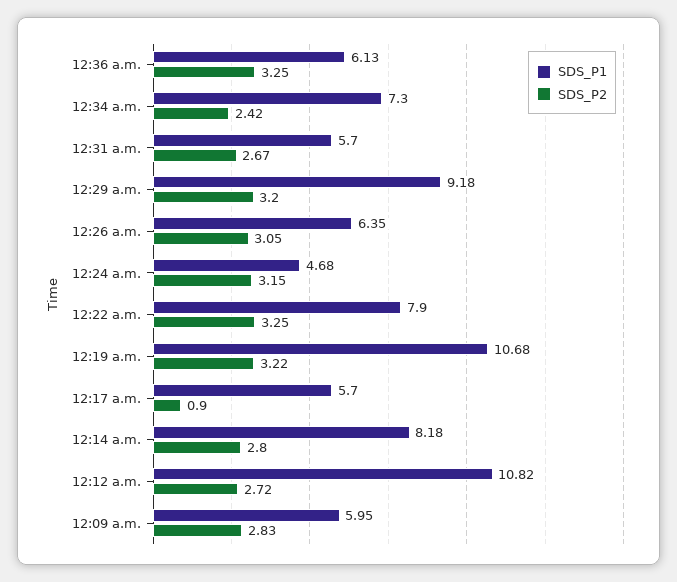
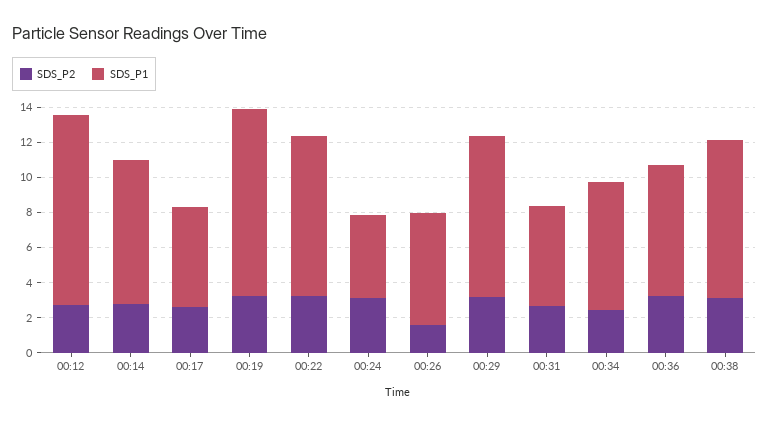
SDS_P1, 12:36 a.m.: 6.13 -> 7.5
SDS_P2, 12:26 a.m.: 3.05 -> 1.5
SDS_P1, 12:22 a.m.: 7.9 -> 9
SDS_P2, 12:17 a.m.: 0.9 -> 2.5
SDS_P1, 12:09 a.m.: 5.95 -> none
SDS_P2, 12:09 a.m.: 2.83 -> none
SDS_P2, 00:38: none -> 3
SDS_P1, 00:38: none -> 9

